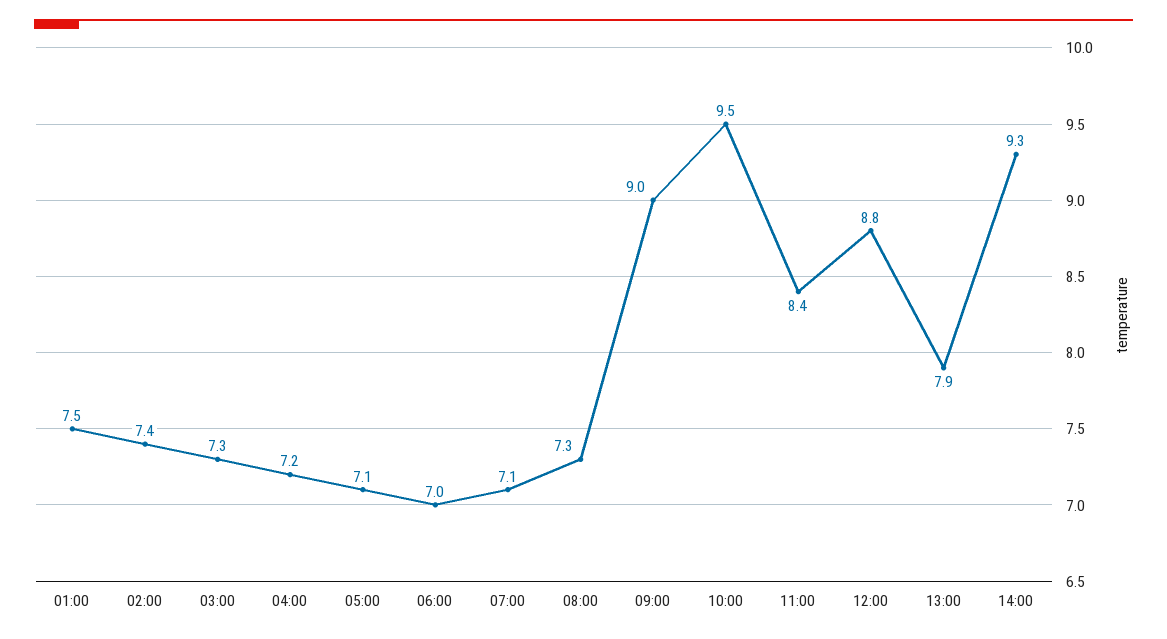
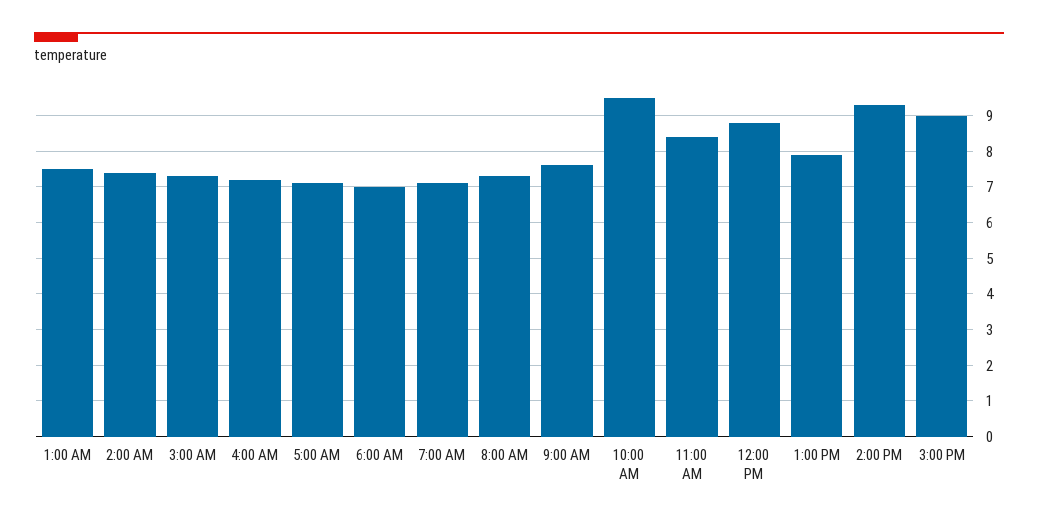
09:00: 9 -> 7.5
3:00 PM: none -> 9

